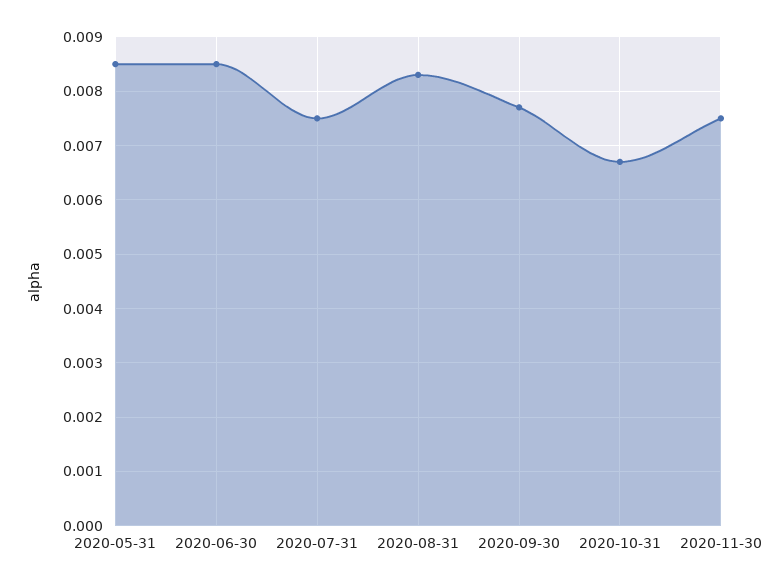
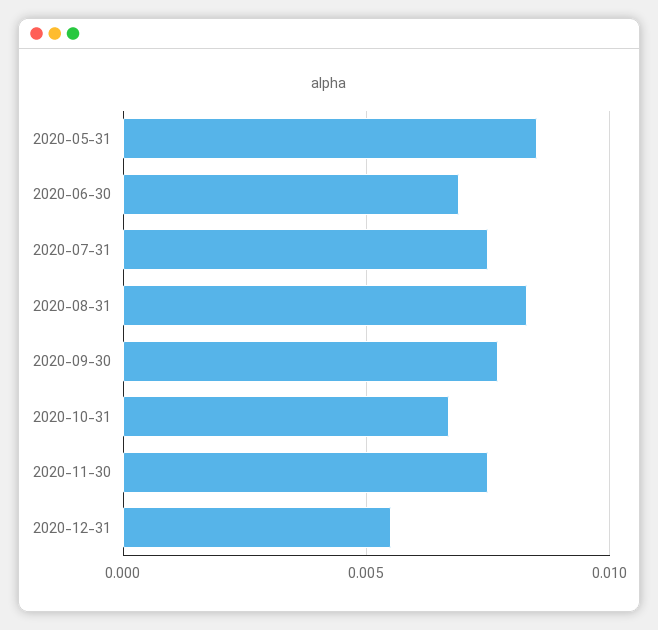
2020-06-30: 0.0085 -> 0.007
2020-12-31: none -> 0.0055

